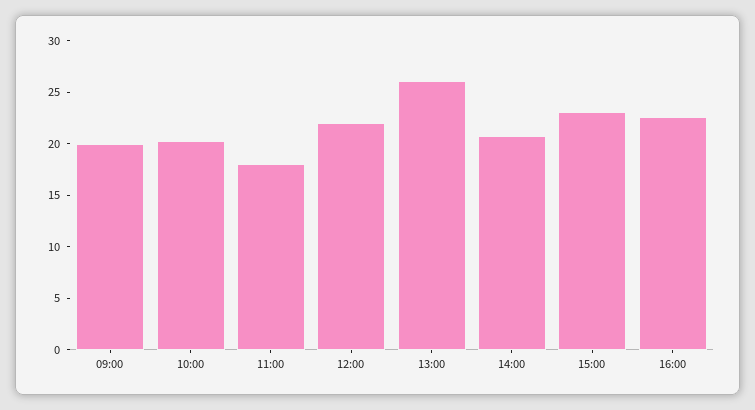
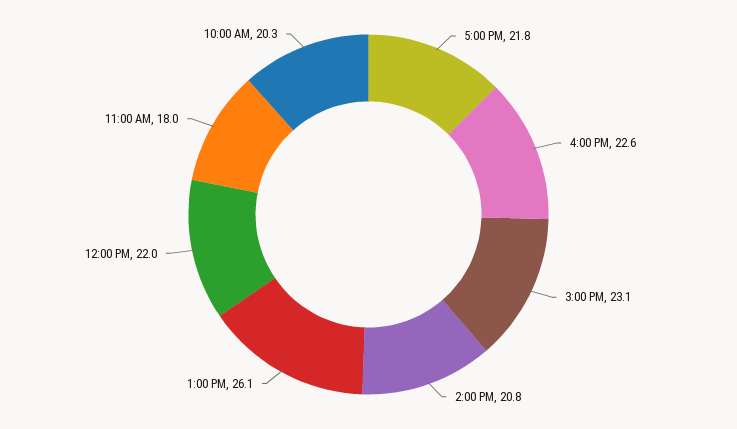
09:00: 20 -> none
5:00 PM: none -> 21.8

